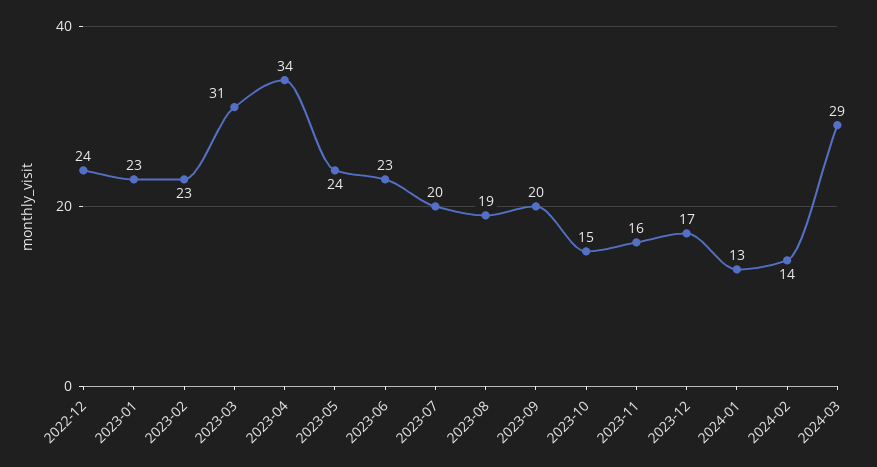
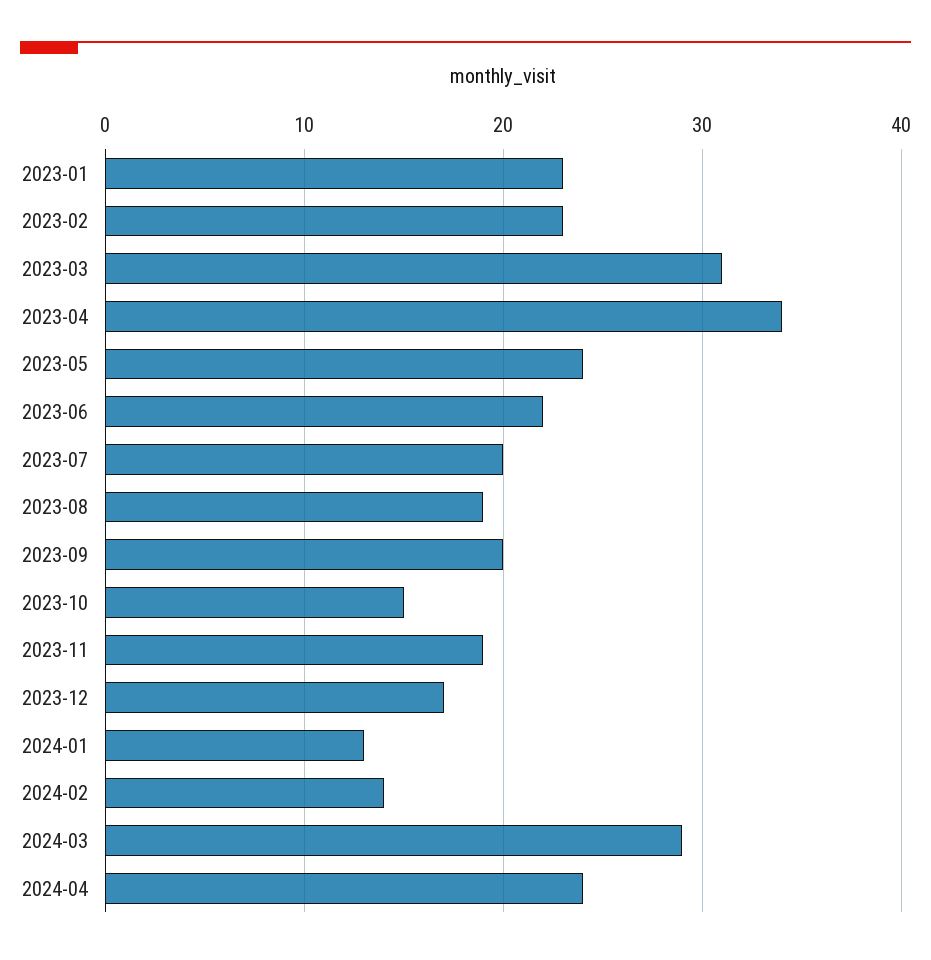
2022-12: 24 -> none
2023-06: 23 -> 22
2023-11: 16 -> 19
2024-04: none -> 24

